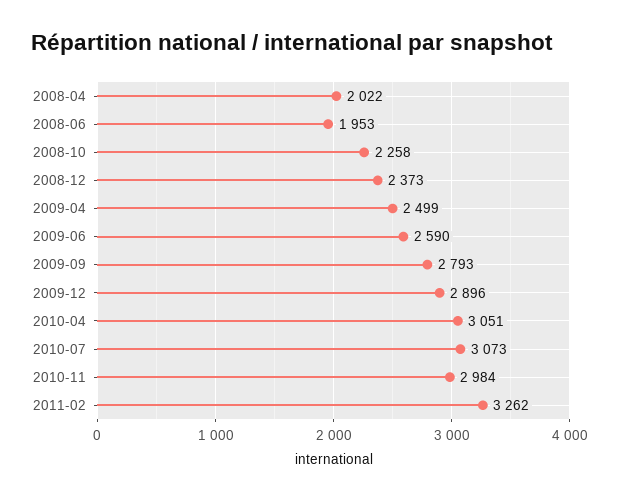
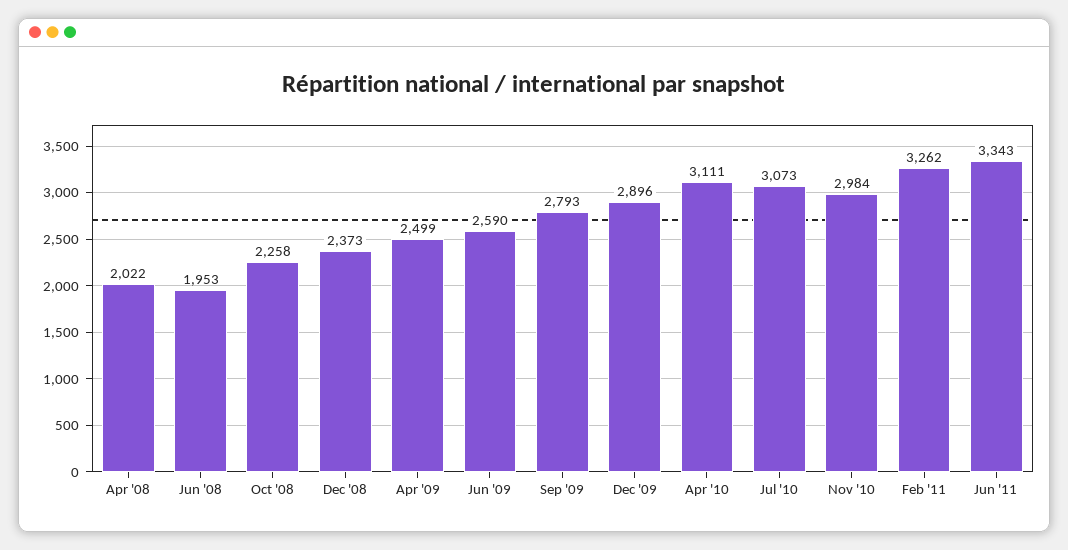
2010-04: 3051 -> 3111
Jun '11: none -> 3343

